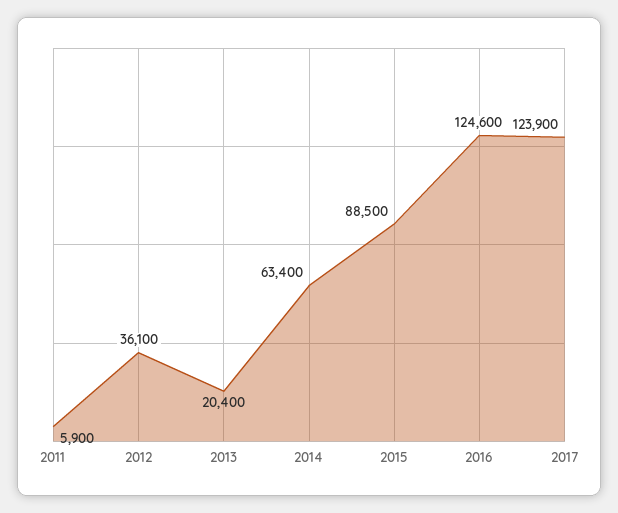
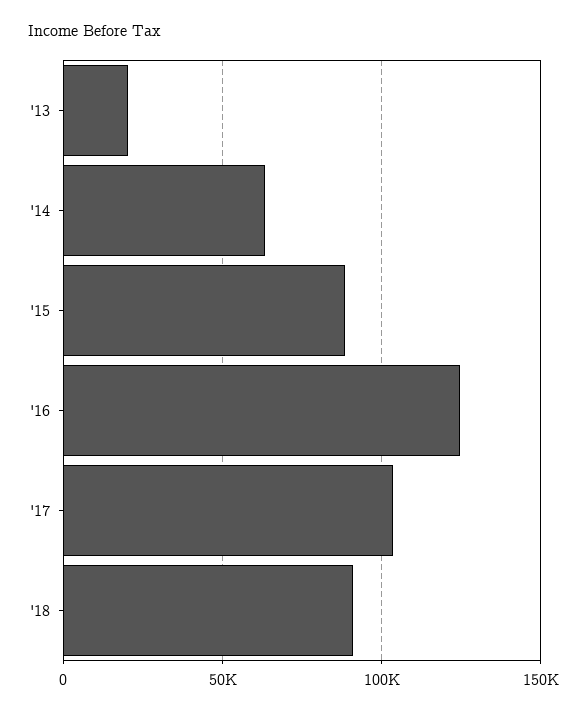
2011: 5900 -> none
2012: 36100 -> none
2017: 123900 -> 105000
'18: none -> 90000

